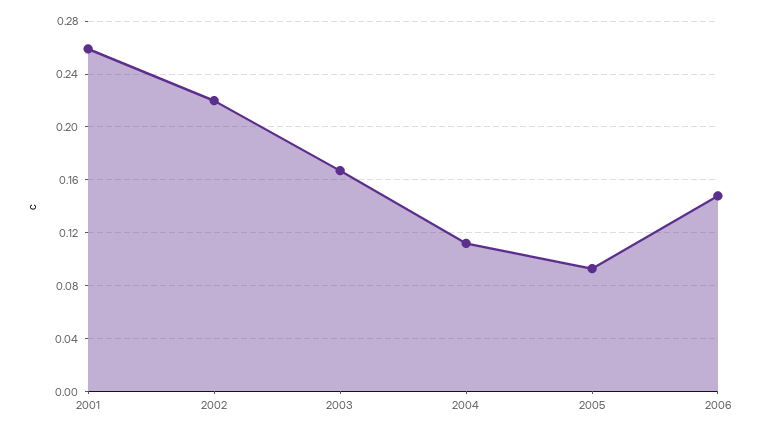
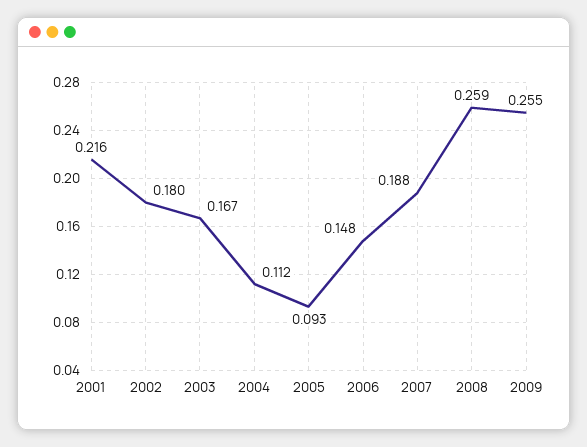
2001: 0.26 -> 0.216
2002: 0.22 -> 0.18
2007: none -> 0.188
2008: none -> 0.259
2009: none -> 0.255

